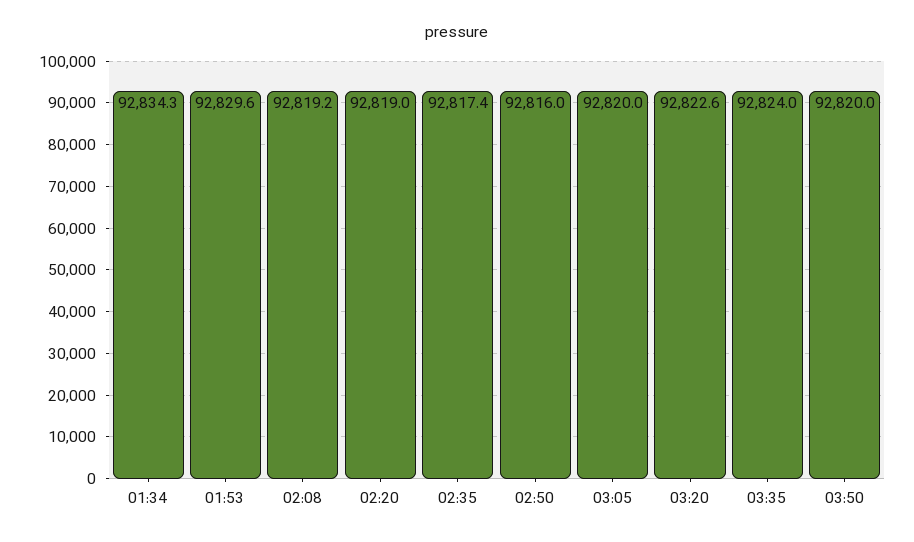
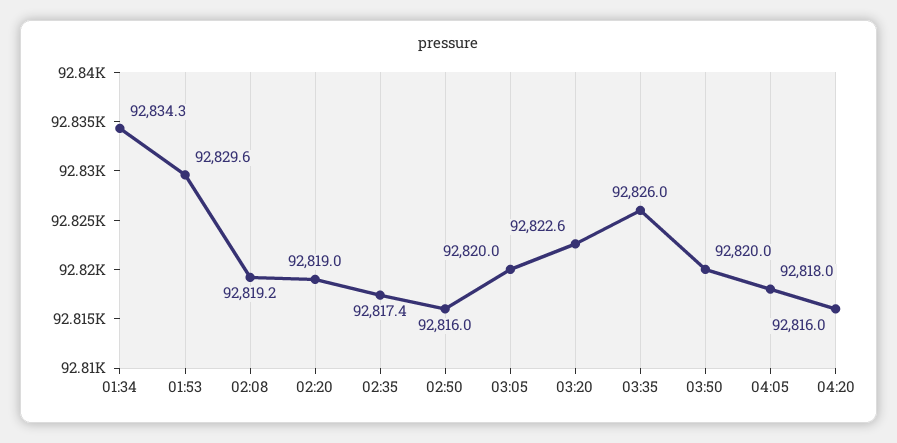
03:35: 92824 -> 92826
04:05: none -> 92818
04:20: none -> 92816

